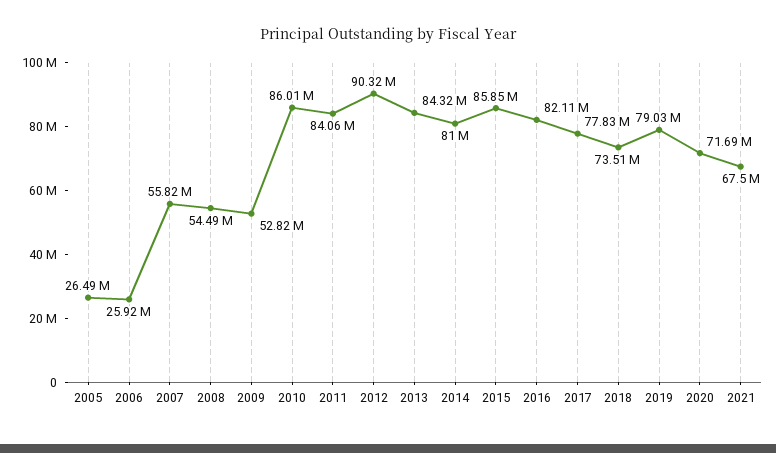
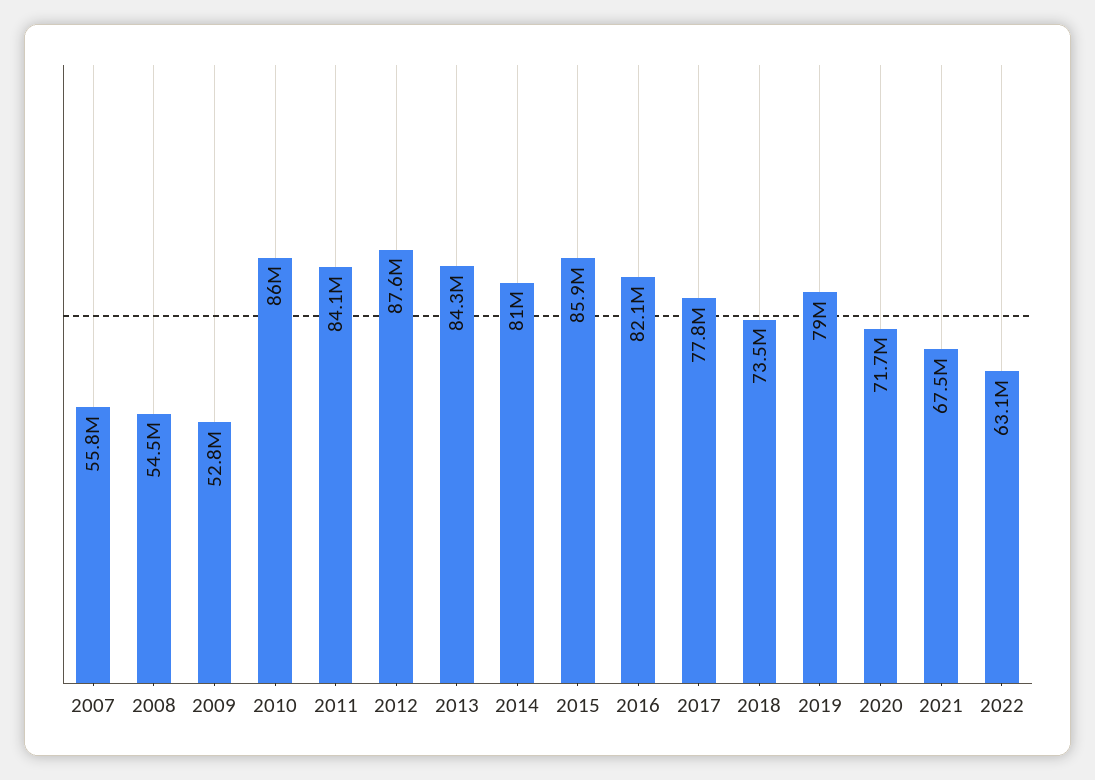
2005: 26490000 -> none
2006: 25920000 -> none
2012: 90320000 -> 87600000
2022: none -> 63100000

